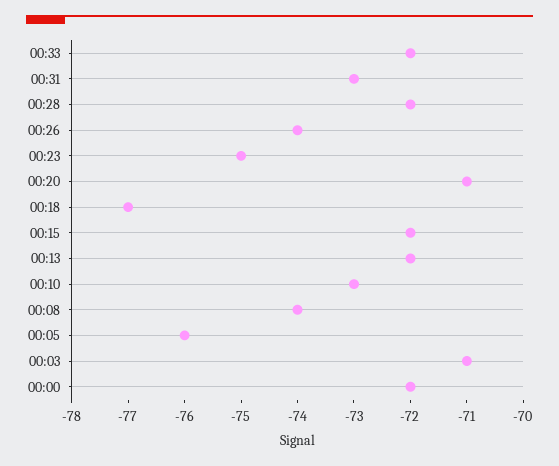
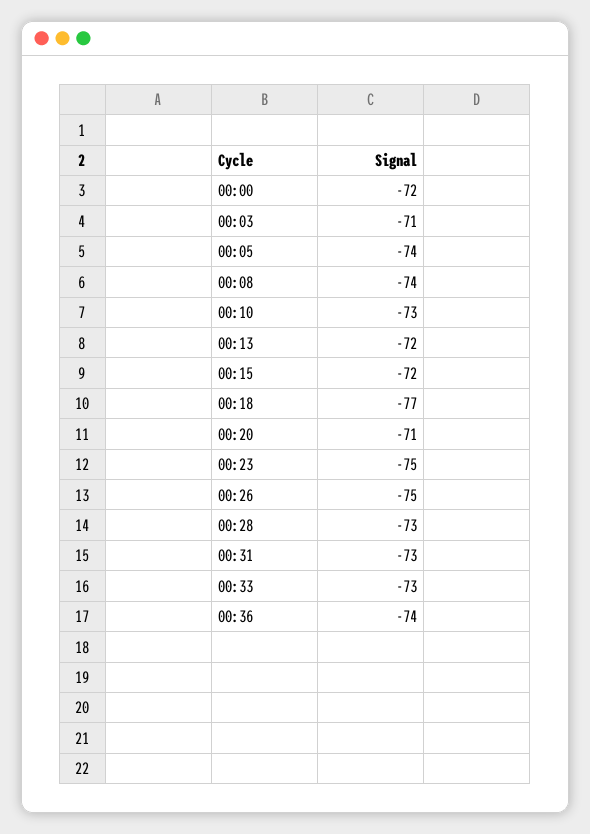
00:33: -72 -> -73
00:28: -72 -> -73
00:26: -74 -> -75
00:05: -76 -> -74
00:36: none -> -74

